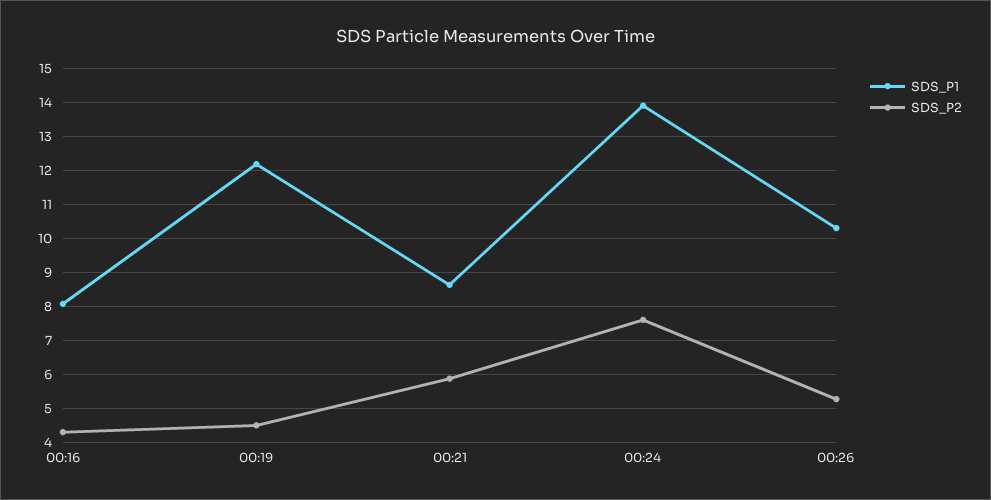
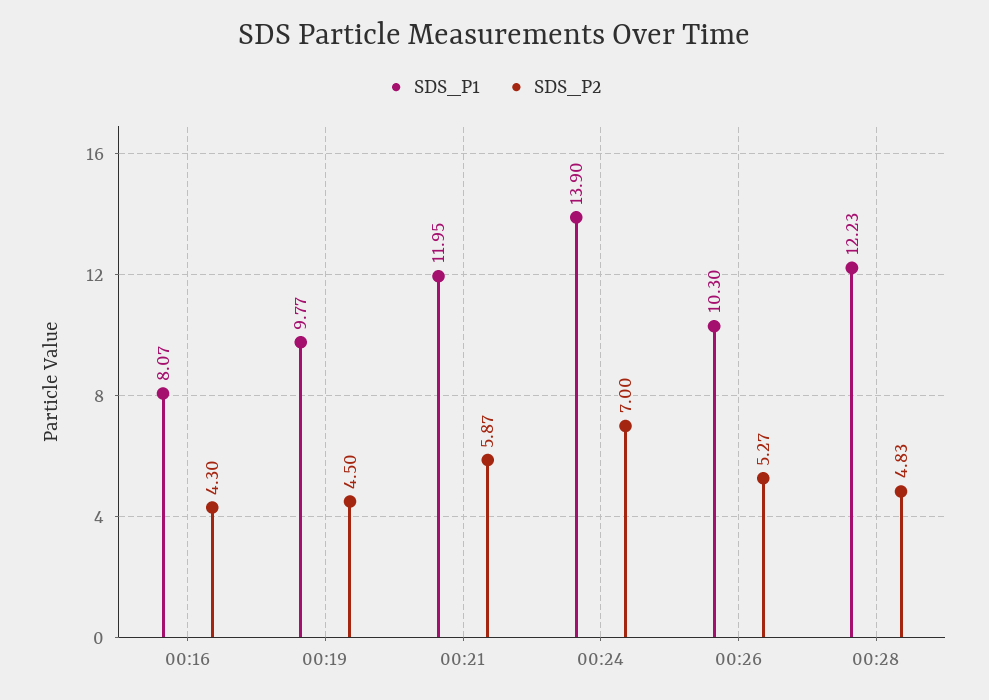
SDS_P1, 00:19: 12.2 -> 9.77
SDS_P1, 00:21: 8.6 -> 11.95
SDS_P2, 00:24: 7.6 -> 7
SDS_P1, 00:28: none -> 12.23
SDS_P2, 00:28: none -> 4.83

